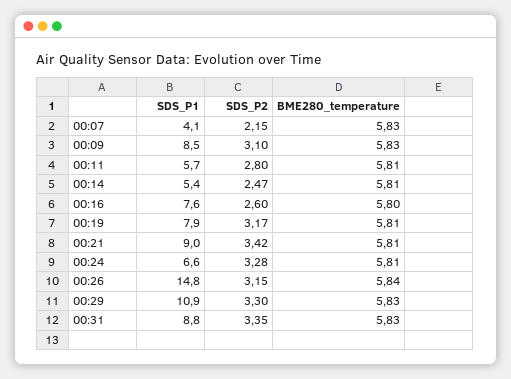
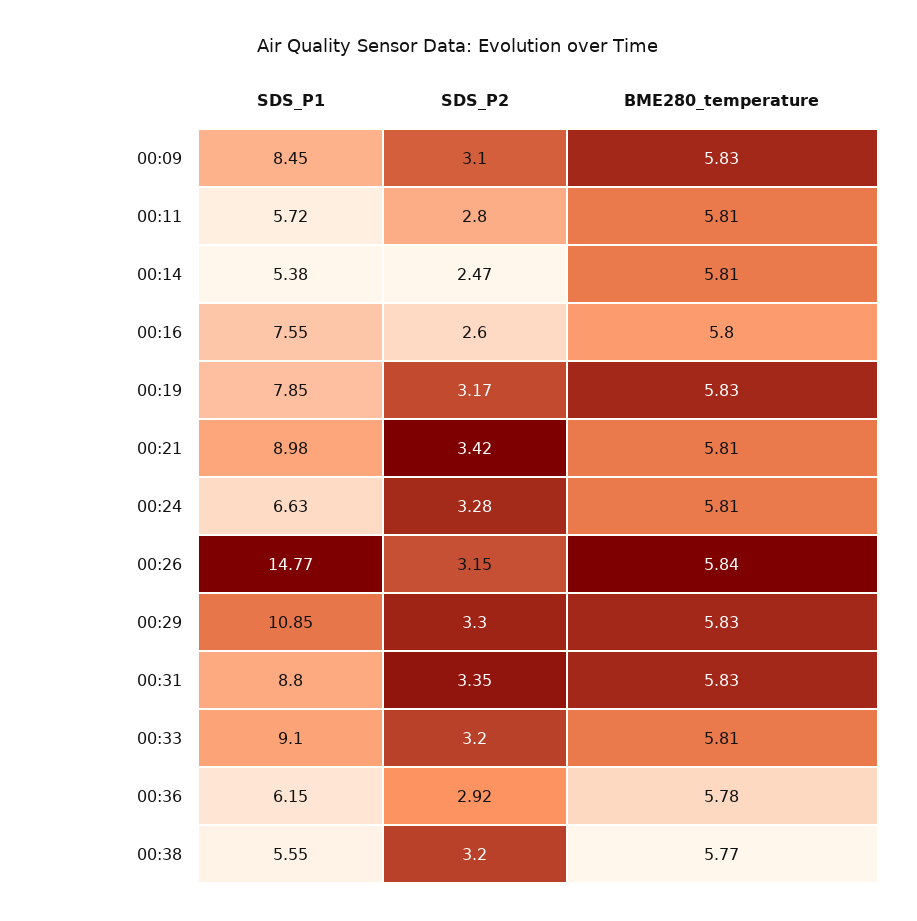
SDS_P1, 00:07: 4.1 -> none
SDS_P2, 00:07: 2.15 -> none
BME280_temperature, 00:07: 5.83 -> none
BME280_temperature, 00:19: 5.81 -> 5.83
SDS_P1, 00:33: none -> 9.1
SDS_P2, 00:33: none -> 3.2
BME280_temperature, 00:33: none -> 5.81
SDS_P1, 00:36: none -> 6.15
SDS_P2, 00:36: none -> 2.92
BME280_temperature, 00:36: none -> 5.78
SDS_P1, 00:38: none -> 5.55
SDS_P2, 00:38: none -> 3.2
BME280_temperature, 00:38: none -> 5.77

